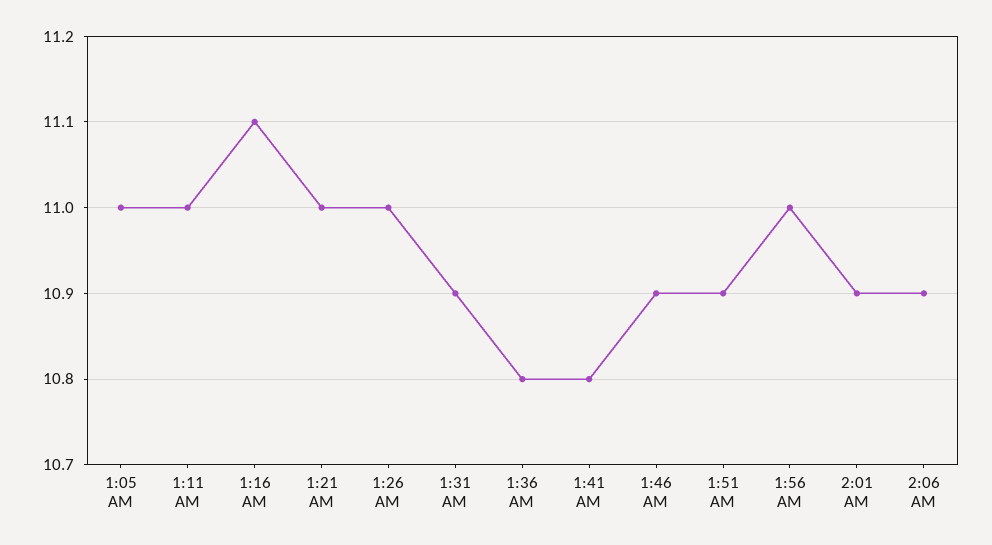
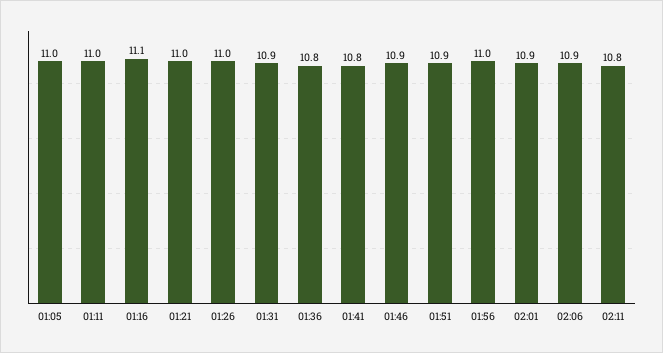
02:11: none -> 10.8

